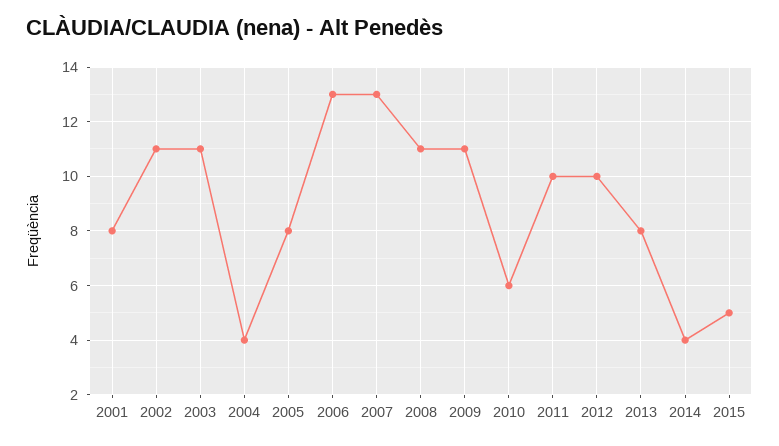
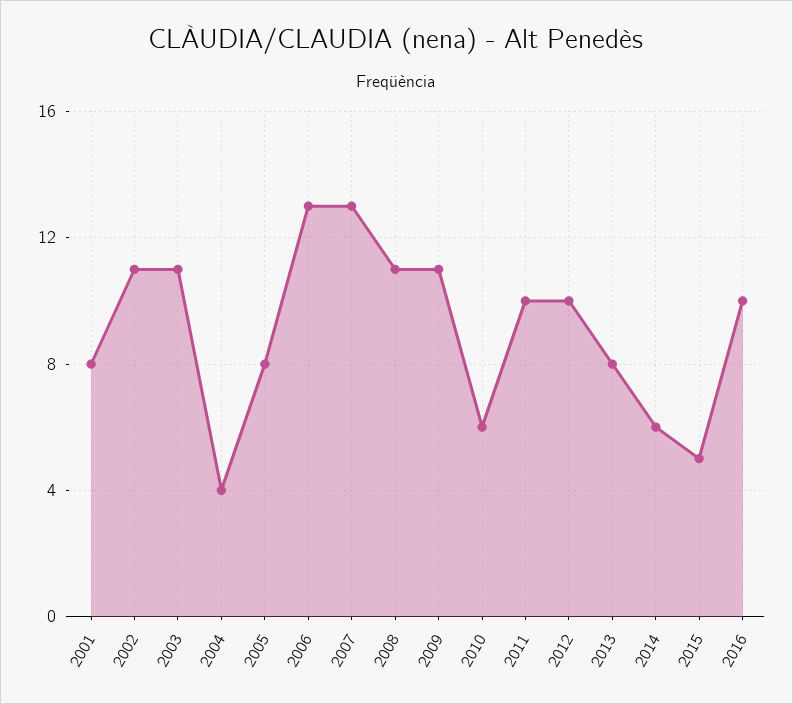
2014: 4 -> 6
2016: none -> 10

